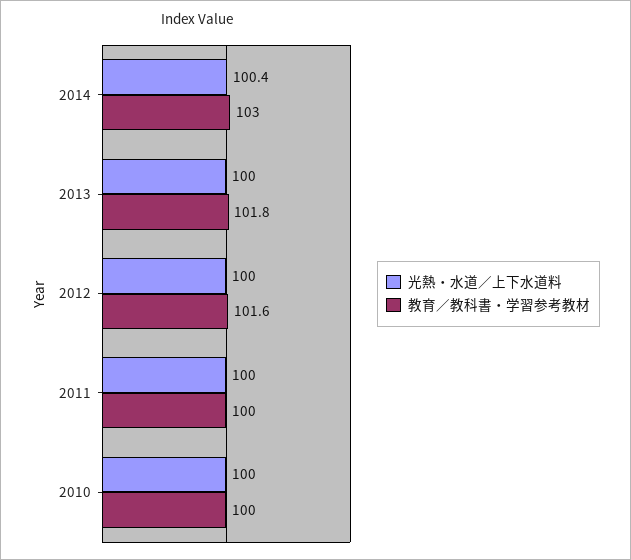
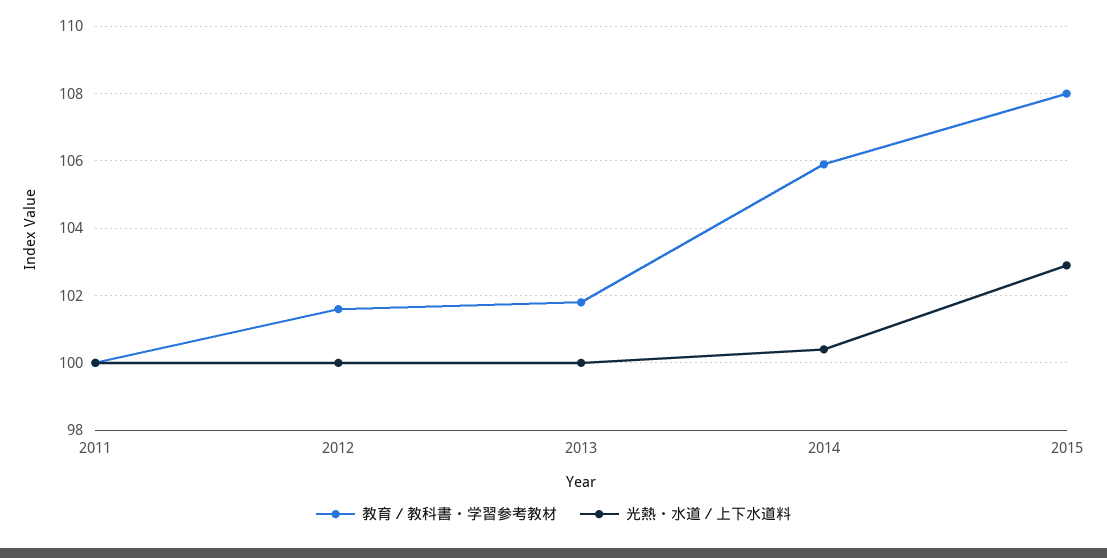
教育／教科書・学習参考教材, 2014: 103 -> 106
光熱・水道／上下水道料, 2010: 100 -> none
教育／教科書・学習参考教材, 2010: 100 -> none
教育／教科書・学習参考教材, 2015: none -> 108
光熱・水道／上下水道料, 2015: none -> 103

